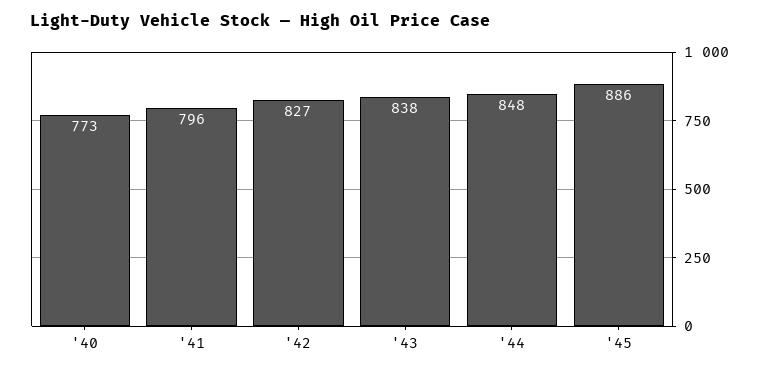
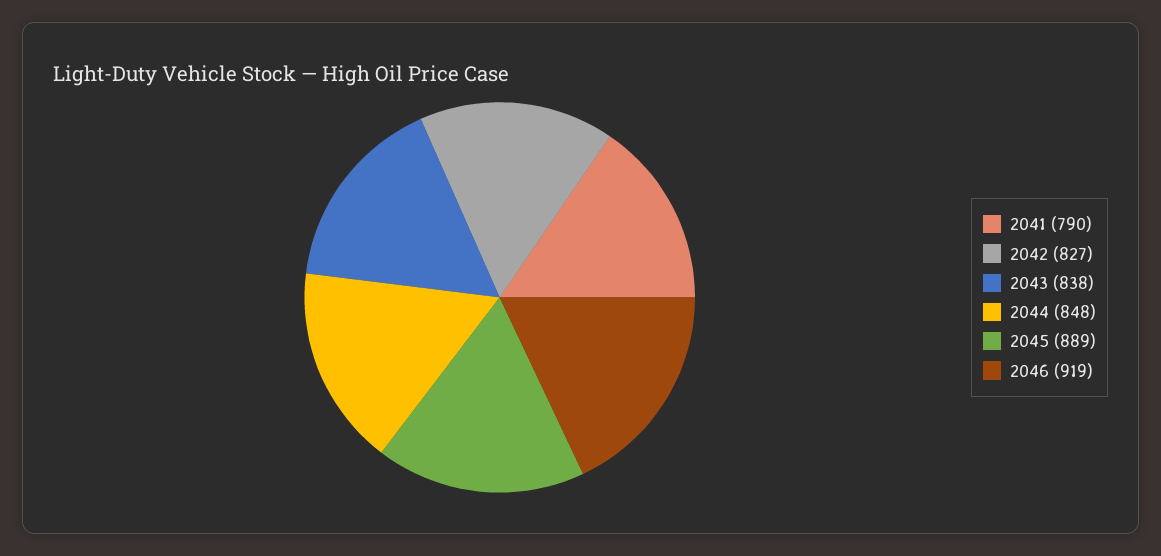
'40: 773 -> none
'41: 796 -> 790
'45: 886 -> 889
2046: none -> 919

